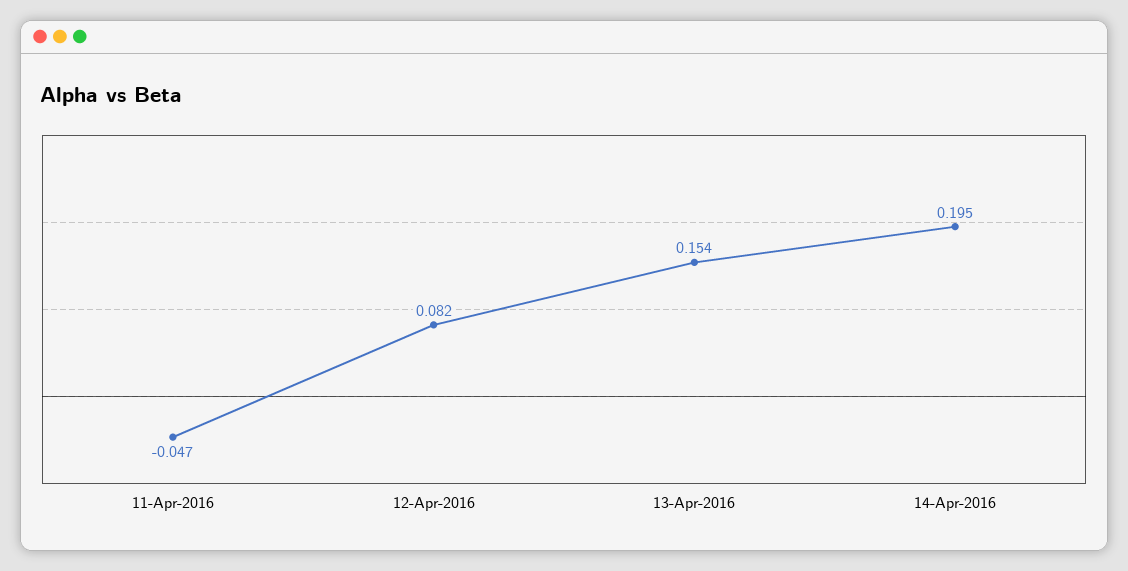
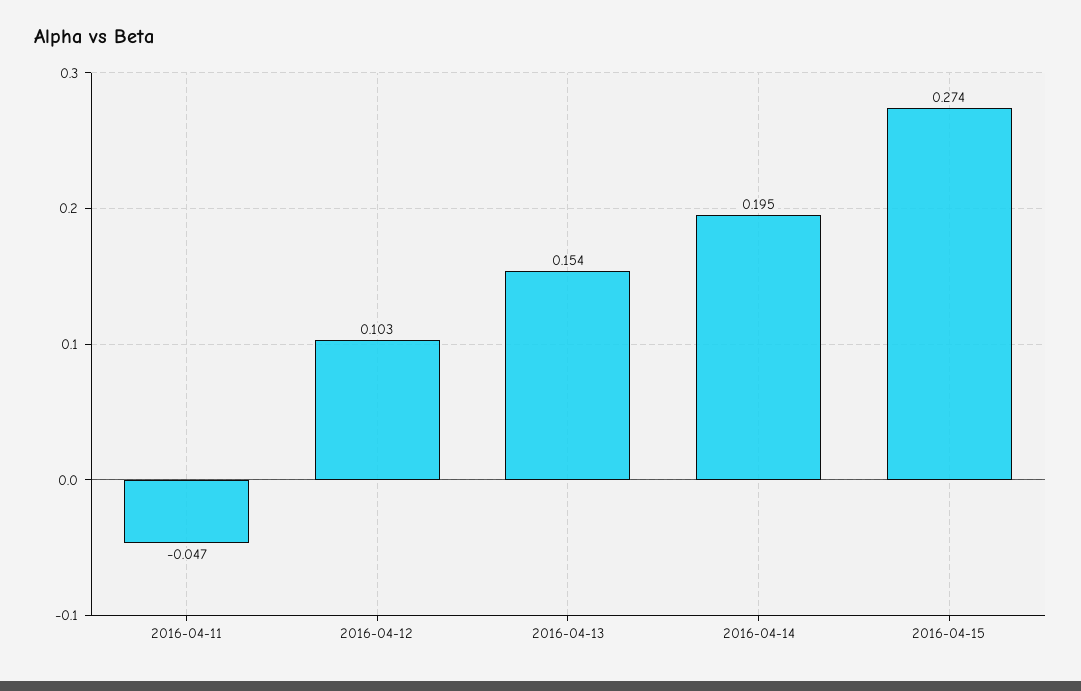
12-Apr-2016: 0.082 -> 0.103
2016-04-15: none -> 0.274

